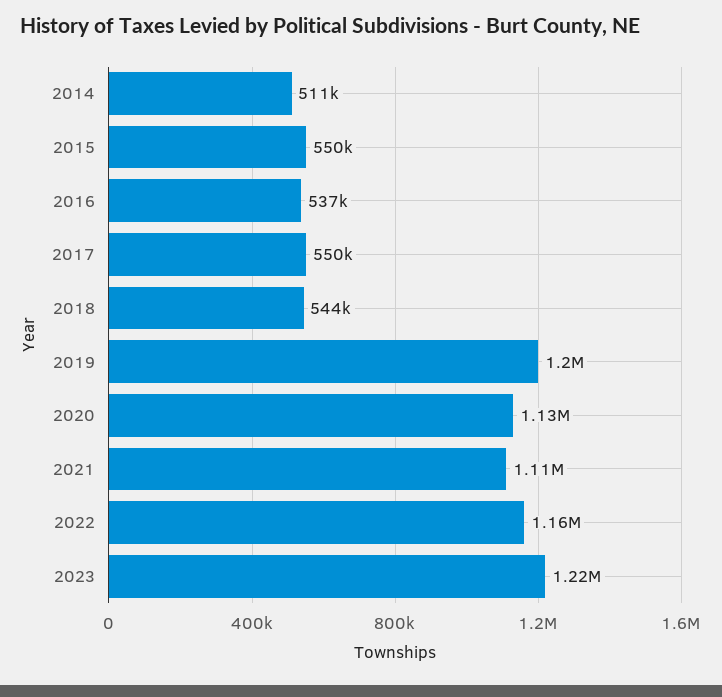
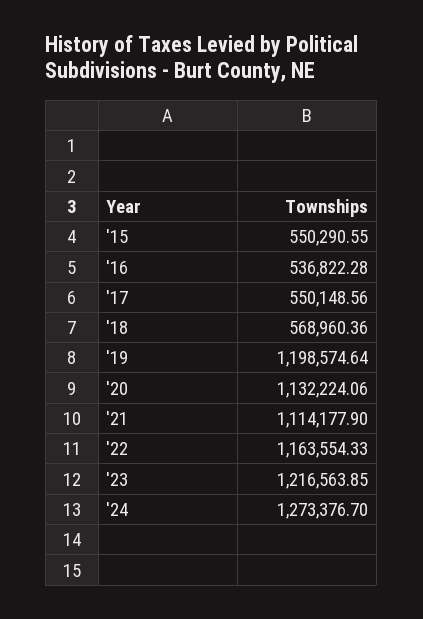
2014: 511000 -> none
2018: 544000 -> 568960.36
'24: none -> 1273376.7

